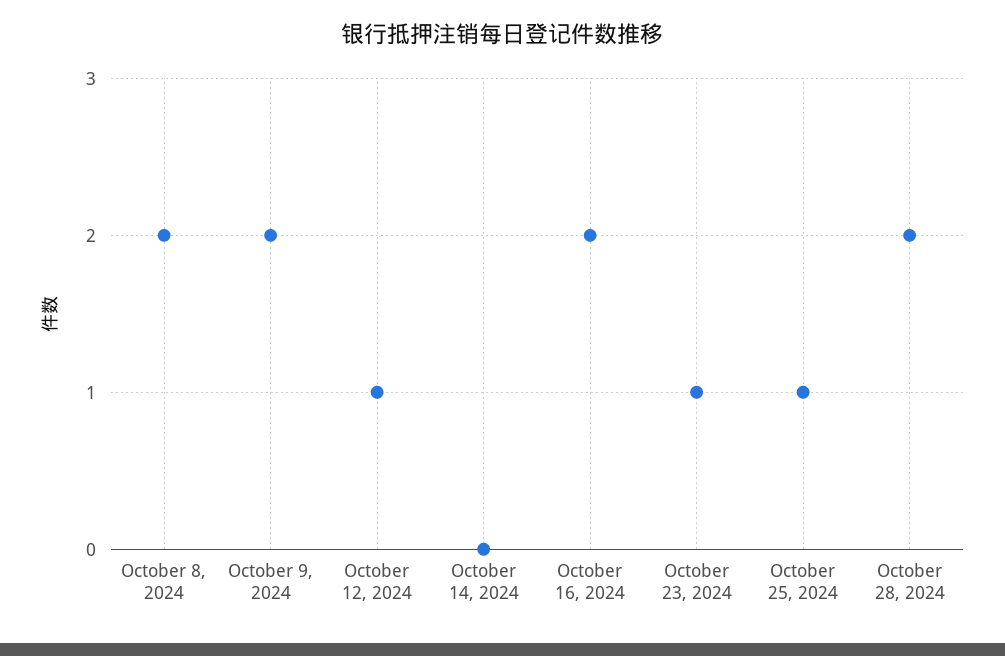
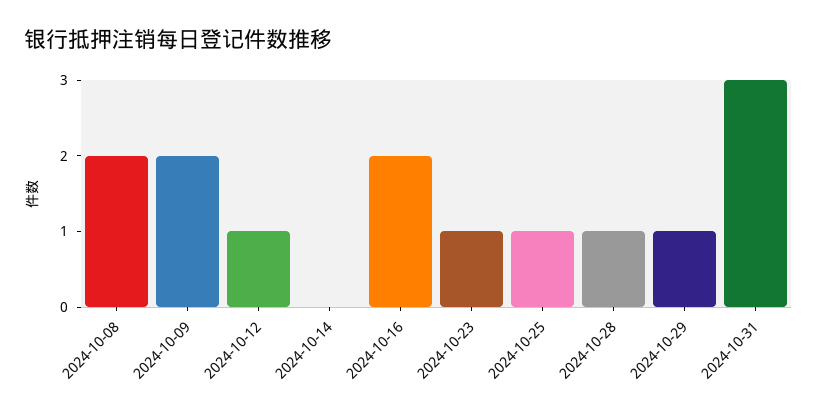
October 28, 2024: 2 -> 1
2024-10-29: none -> 1
2024-10-31: none -> 3

